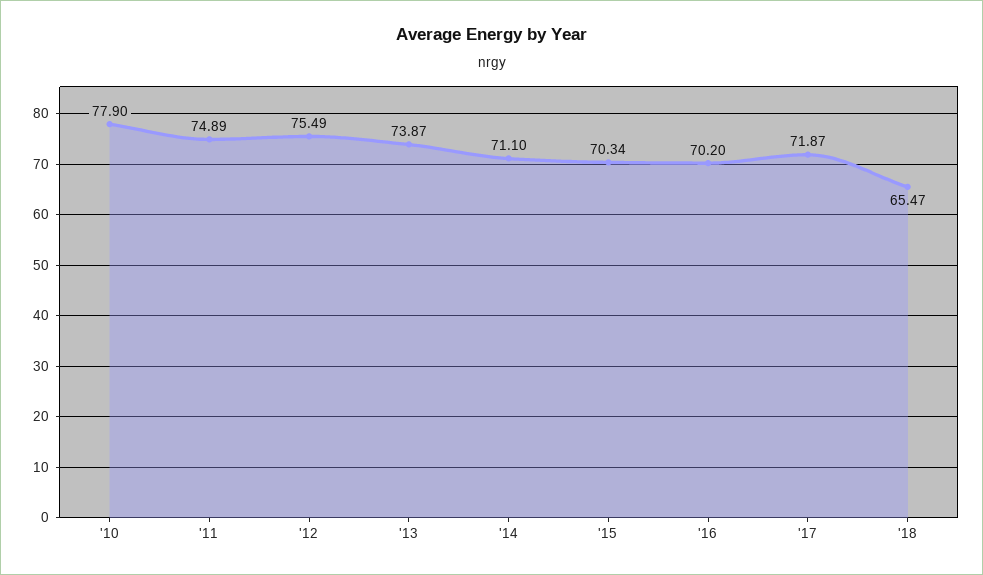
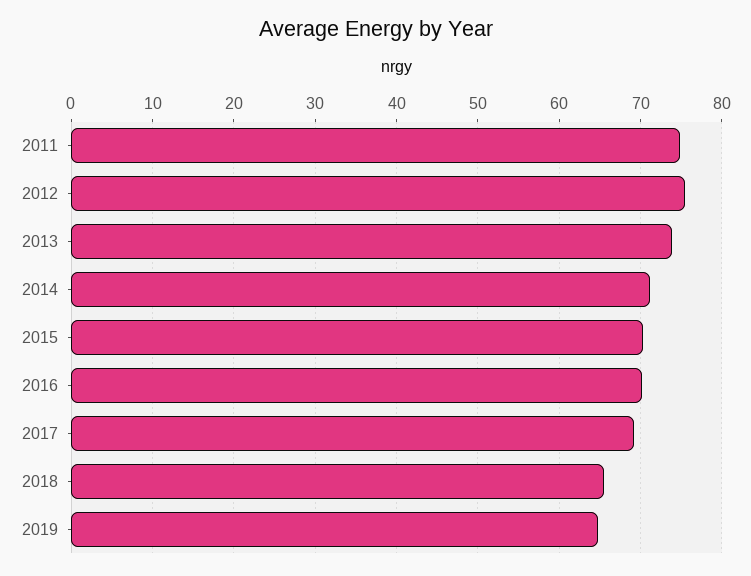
'10: 77.9 -> none
'17: 71.87 -> 69
2019: none -> 65

